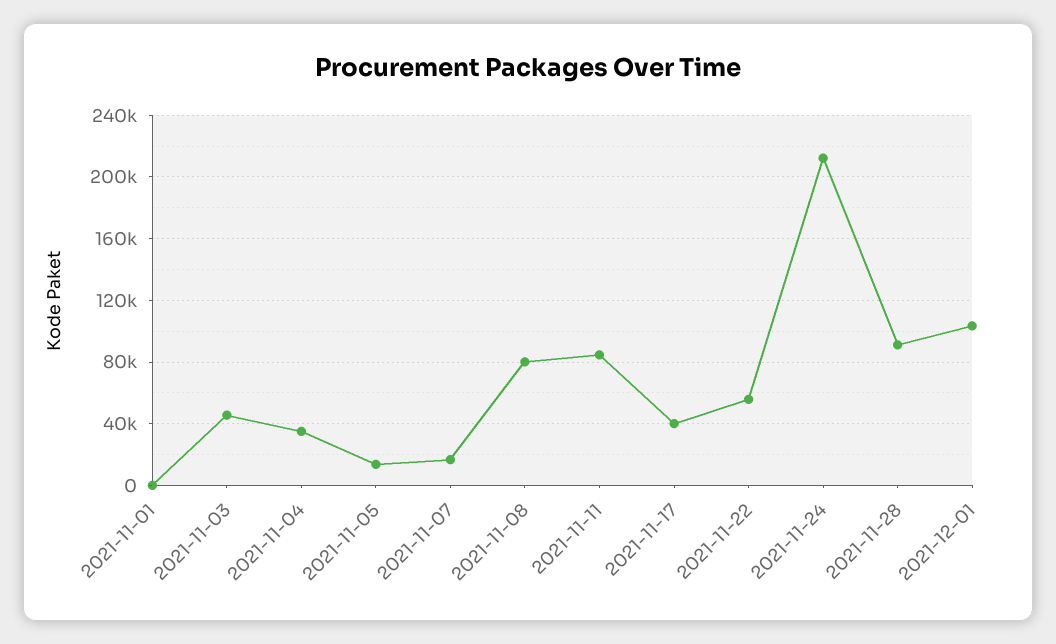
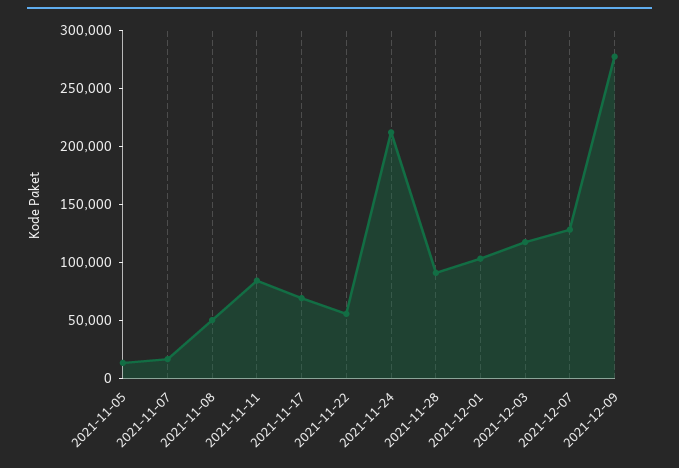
2021-11-01: 0 -> none
2021-11-03: 45000 -> none
2021-11-04: 35000 -> none
2021-11-08: 80000 -> 50000
2021-11-17: 40000 -> 70000
2021-12-03: none -> 120000
2021-12-07: none -> 130000
2021-12-09: none -> 280000

